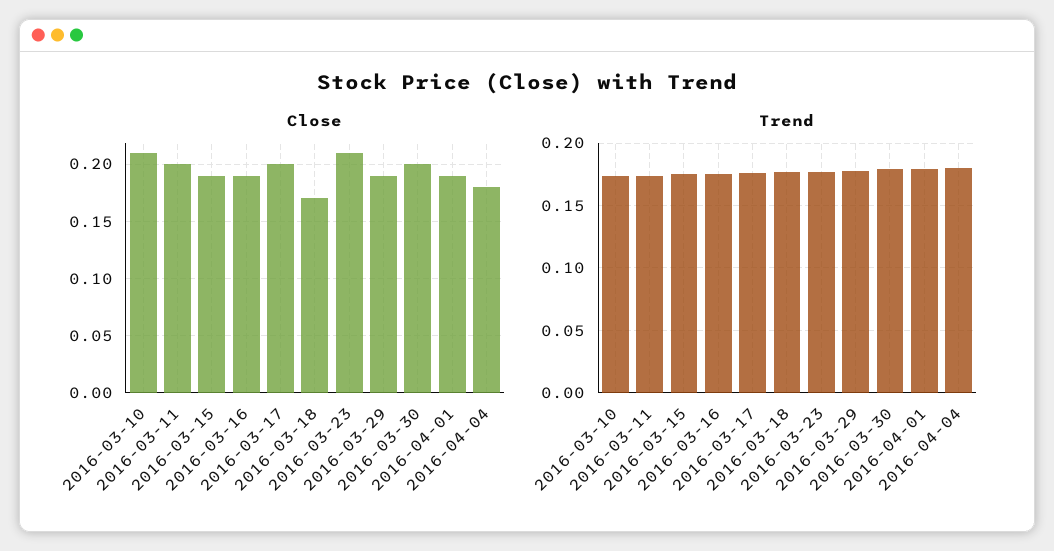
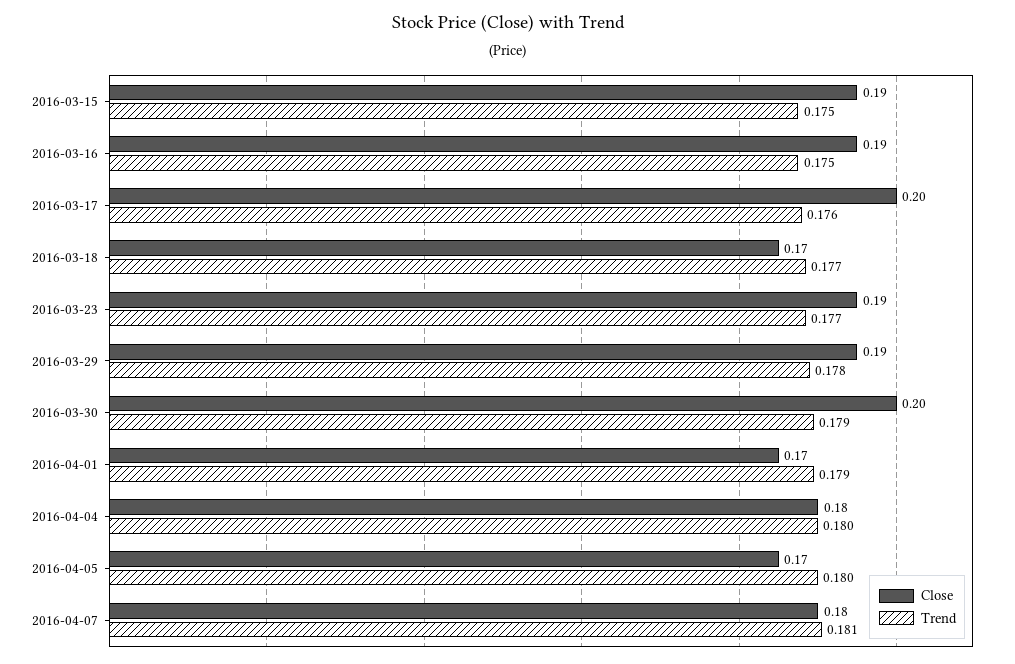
Close, 2016-03-10: 0.21 -> none
Close, 2016-03-11: 0.2 -> none
Close, 2016-03-23: 0.21 -> 0.19
Close, 2016-04-01: 0.19 -> 0.17
Trend, 2016-03-10: 0.175 -> none
Trend, 2016-03-11: 0.175 -> none
Close, 2016-04-05: none -> 0.17
Trend, 2016-04-05: none -> 0.18
Close, 2016-04-07: none -> 0.18
Trend, 2016-04-07: none -> 0.181

